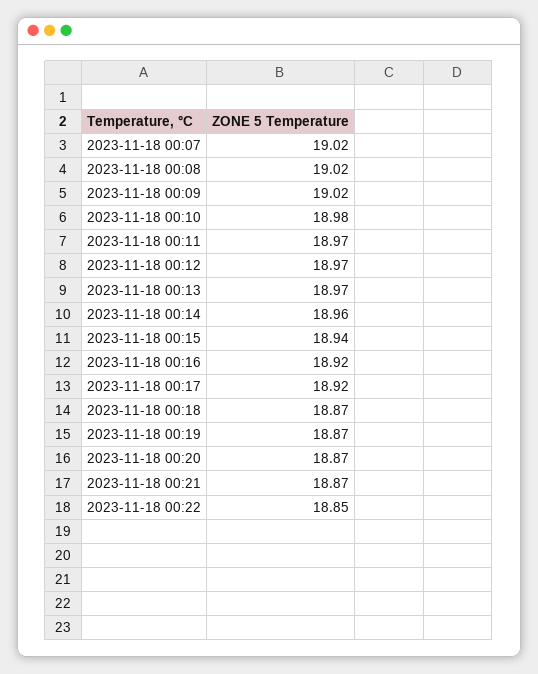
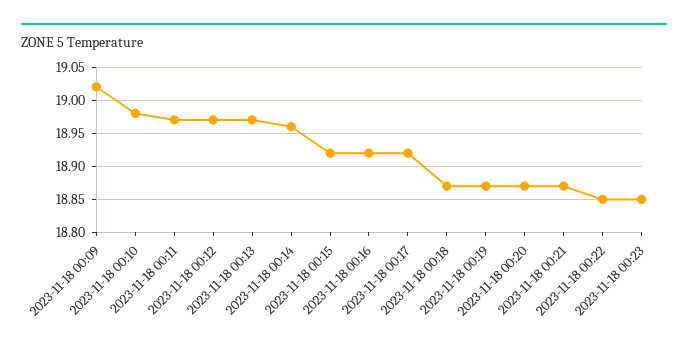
2023-11-18 00:07: 19.02 -> none
2023-11-18 00:08: 19.02 -> none
2023-11-18 00:15: 18.94 -> 18.92
2023-11-18 00:23: none -> 18.85

